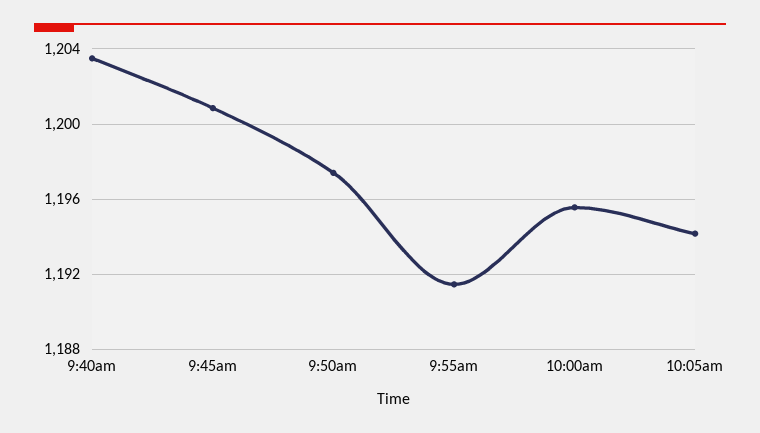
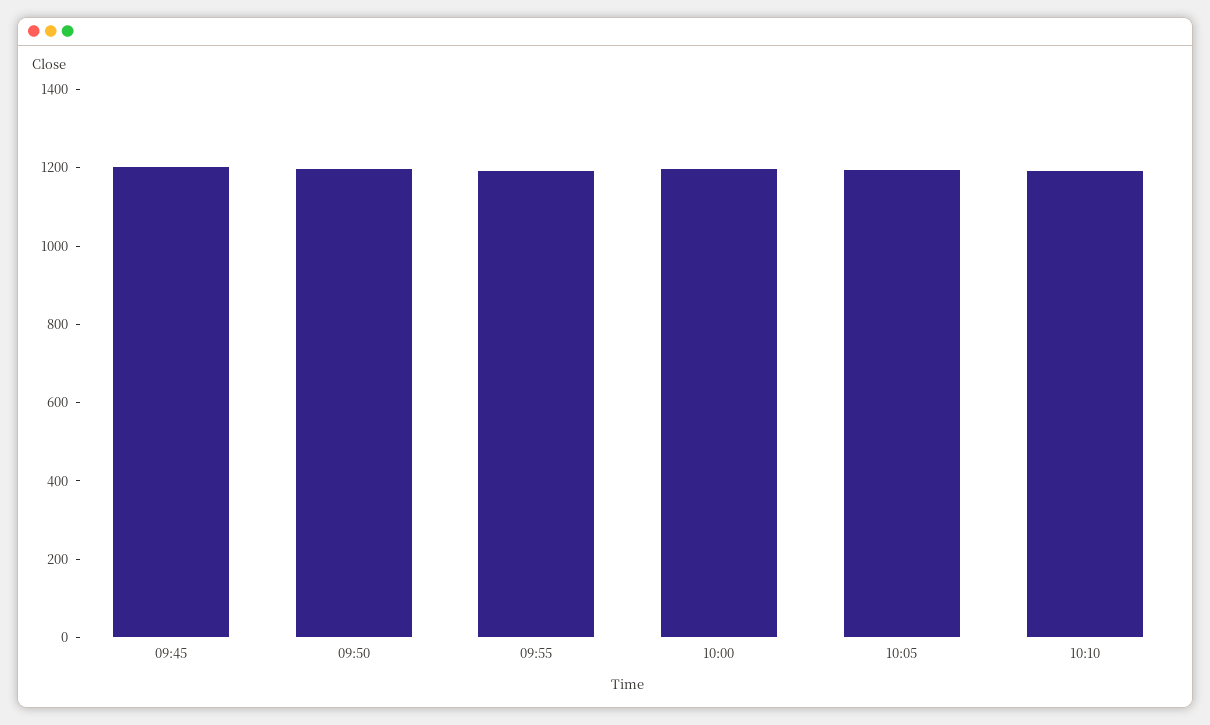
9:40am: 1203.5 -> none
10:10: none -> 1200

